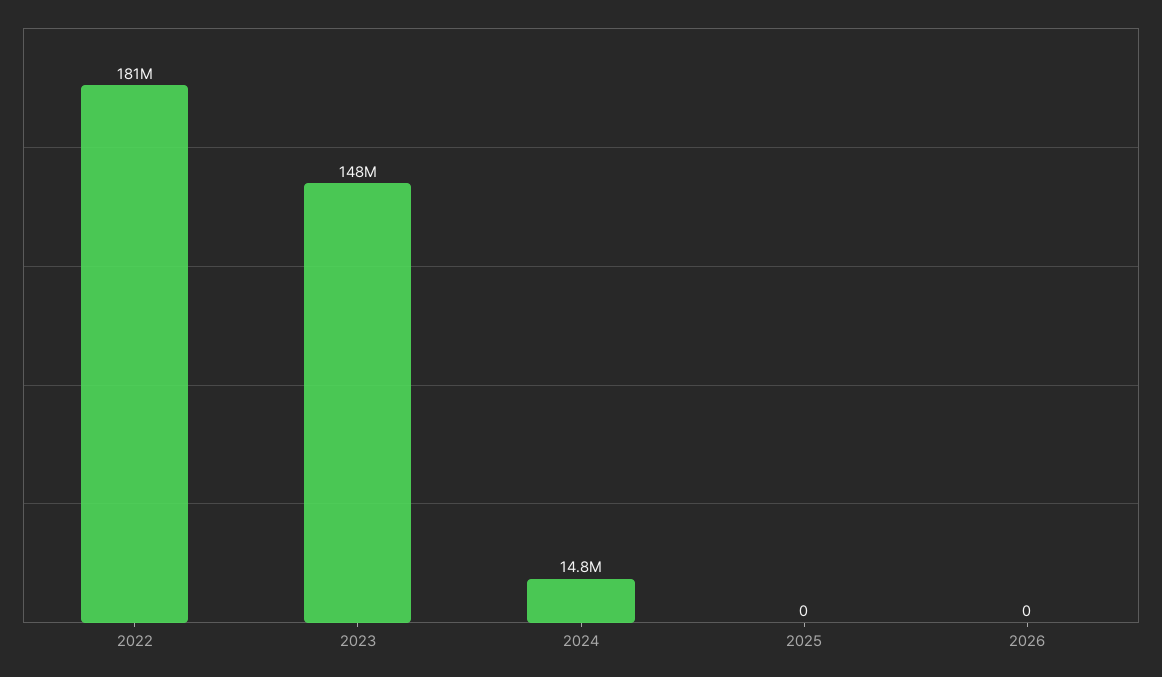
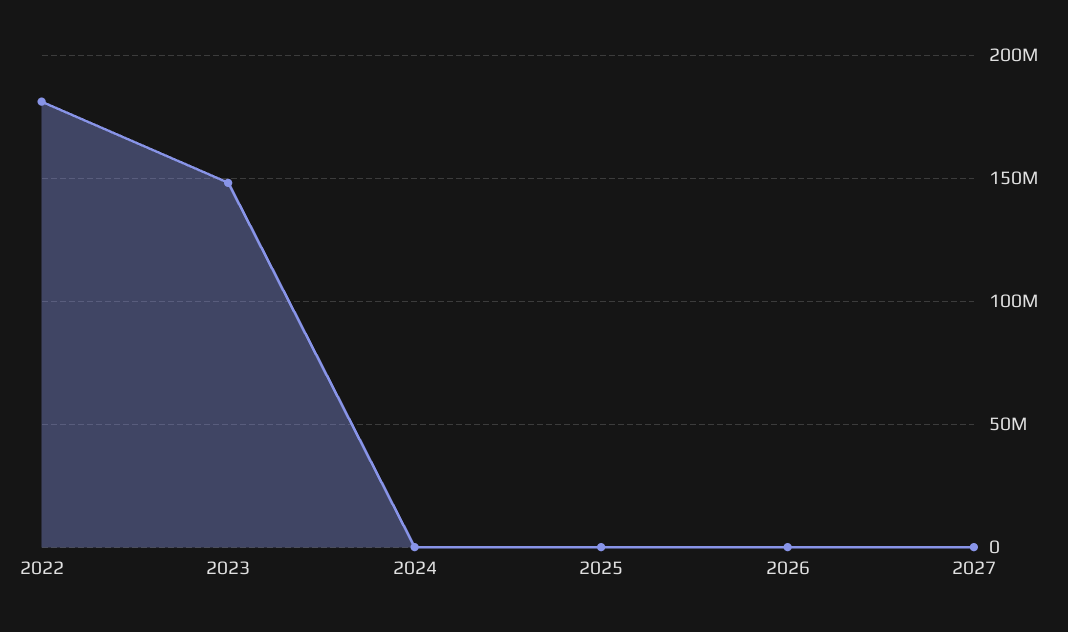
2024: 14800000 -> 0
2027: none -> 0

